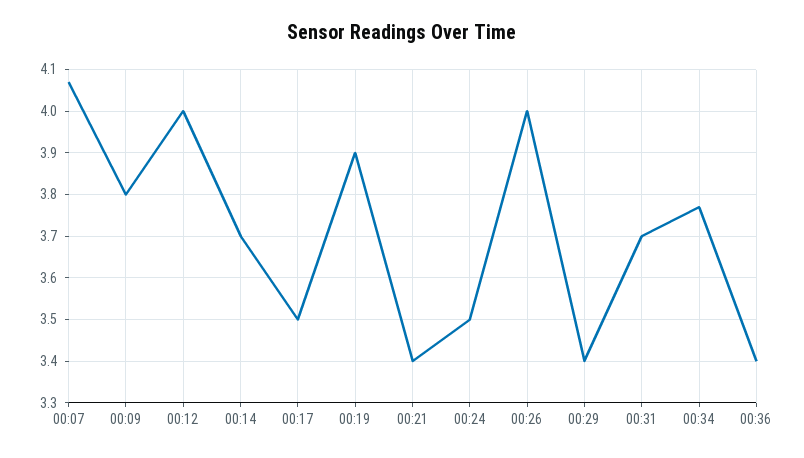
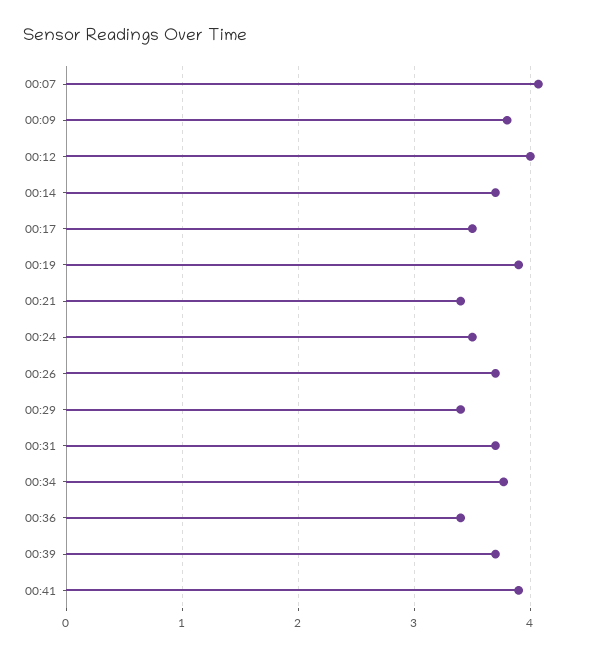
00:26: 4 -> 3.7
00:39: none -> 3.7
00:41: none -> 3.9

